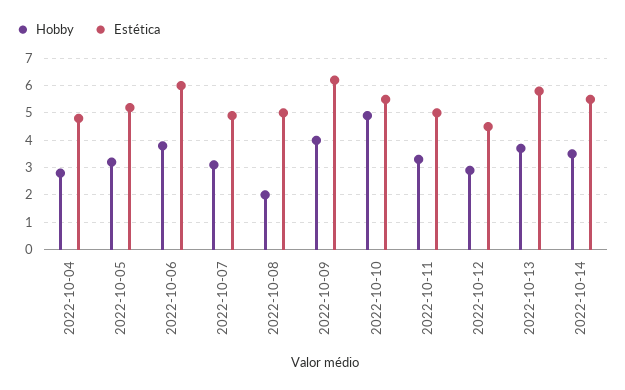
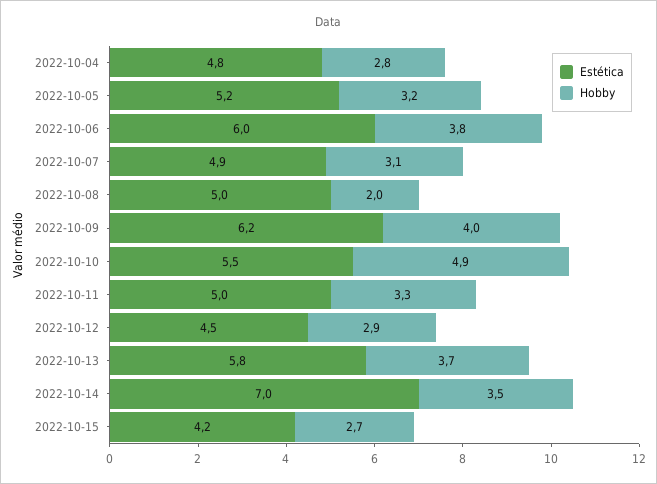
Estética, 2022-10-14: 5.5 -> 7
Estética, 2022-10-15: none -> 4.2
Hobby, 2022-10-15: none -> 2.7

